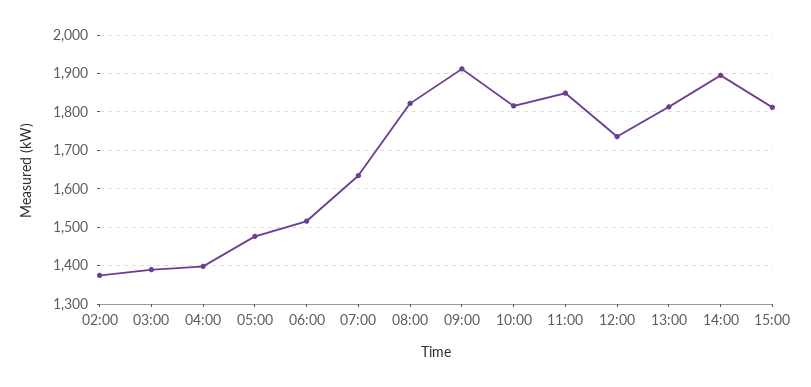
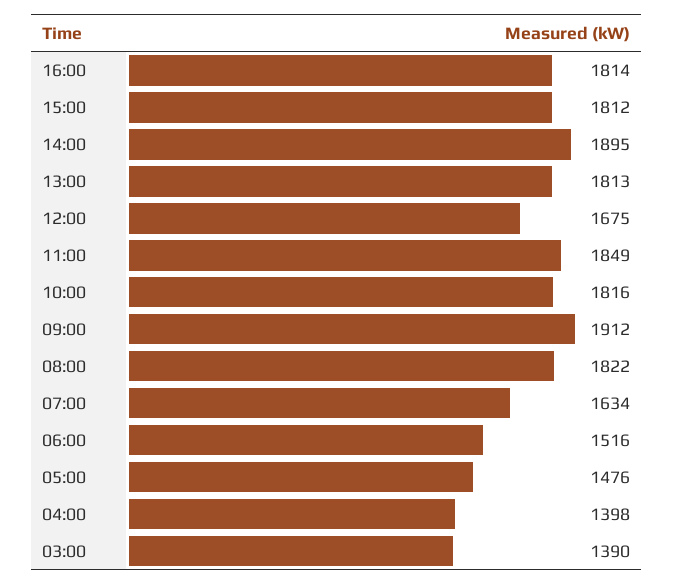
02:00: 1380 -> none
12:00: 1740 -> 1675
16:00: none -> 1814

